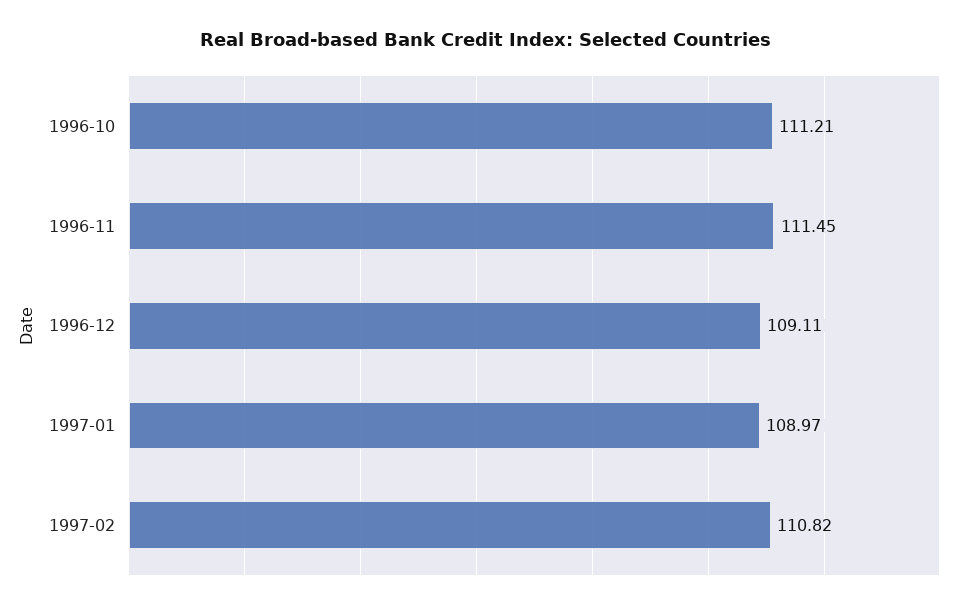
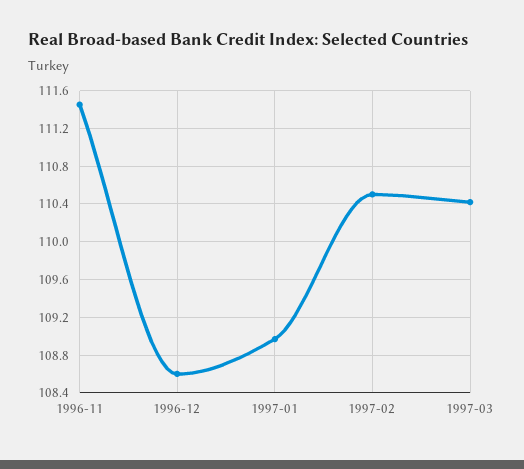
1996-10: 111.21 -> none
1996-12: 109.11 -> 108.6
1997-02: 110.82 -> 110.5
1997-03: none -> 110.4

